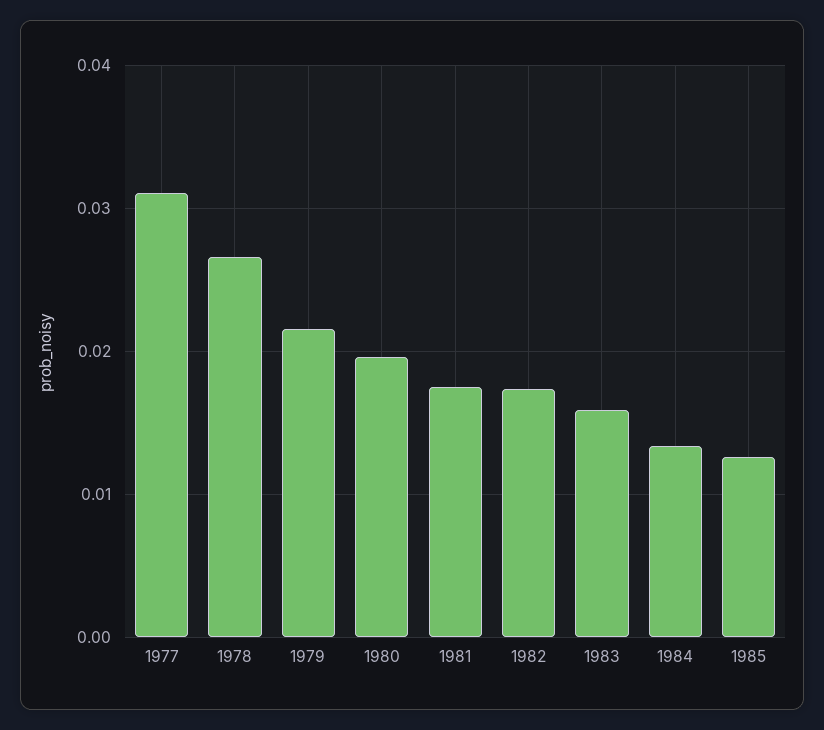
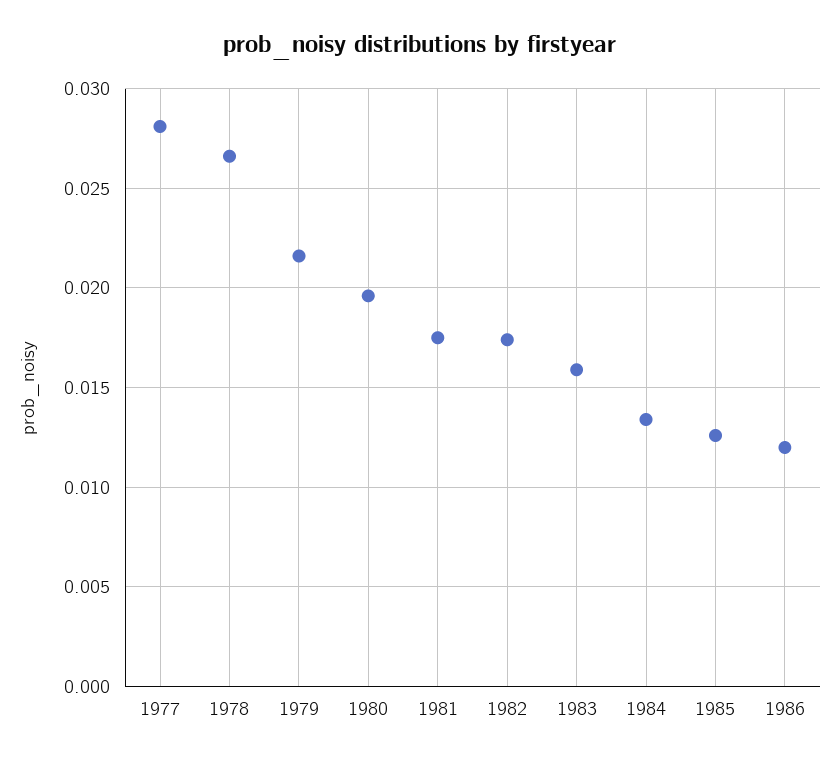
1977: 0.031 -> 0.028
1986: none -> 0.012

